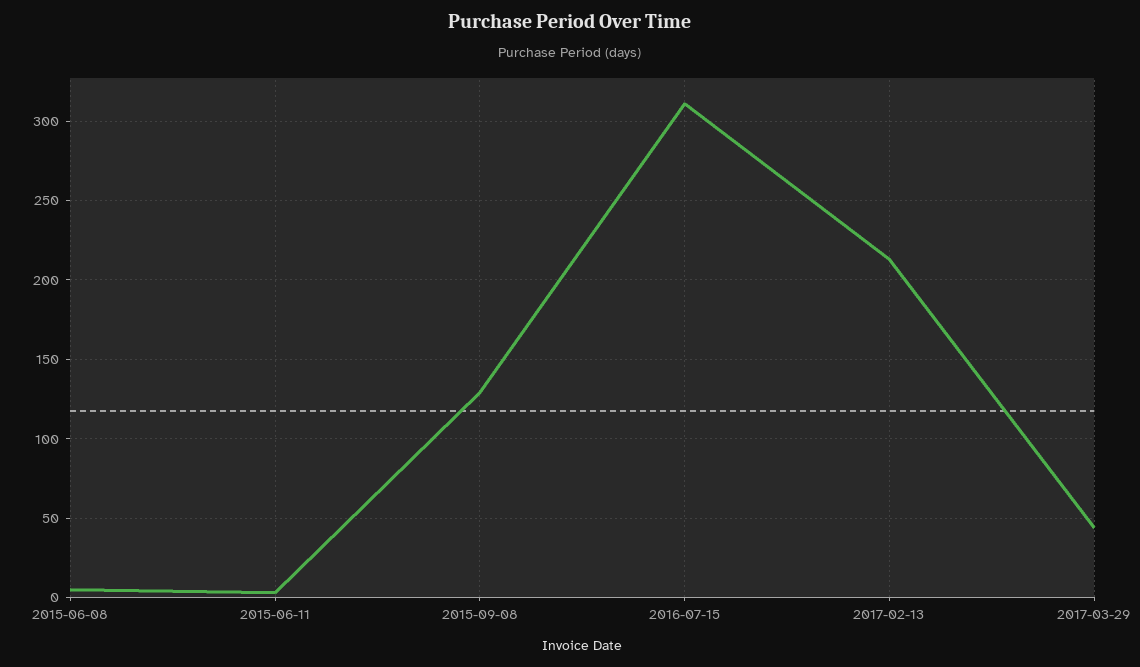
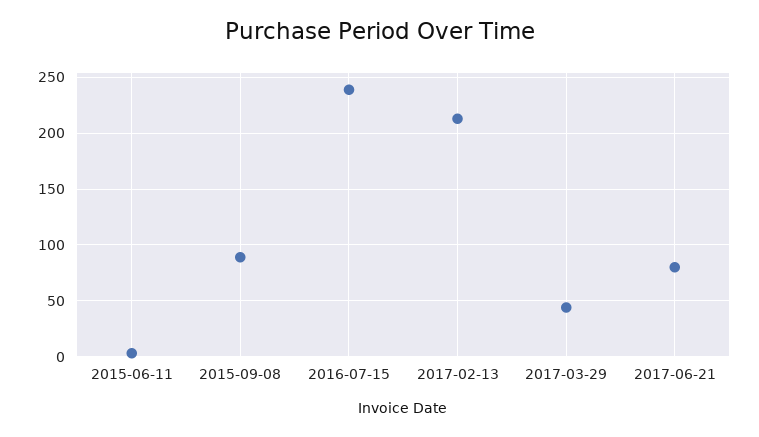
2015-06-08: 5 -> none
2015-09-08: 130 -> 90
2016-07-15: 310 -> 240
2017-06-21: none -> 80

